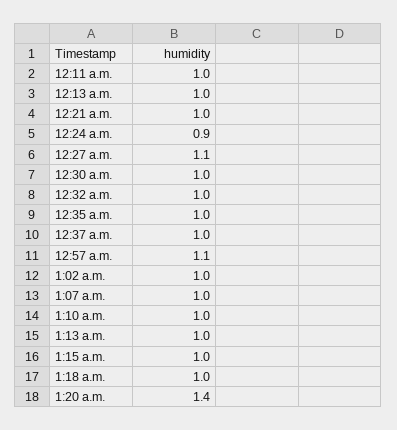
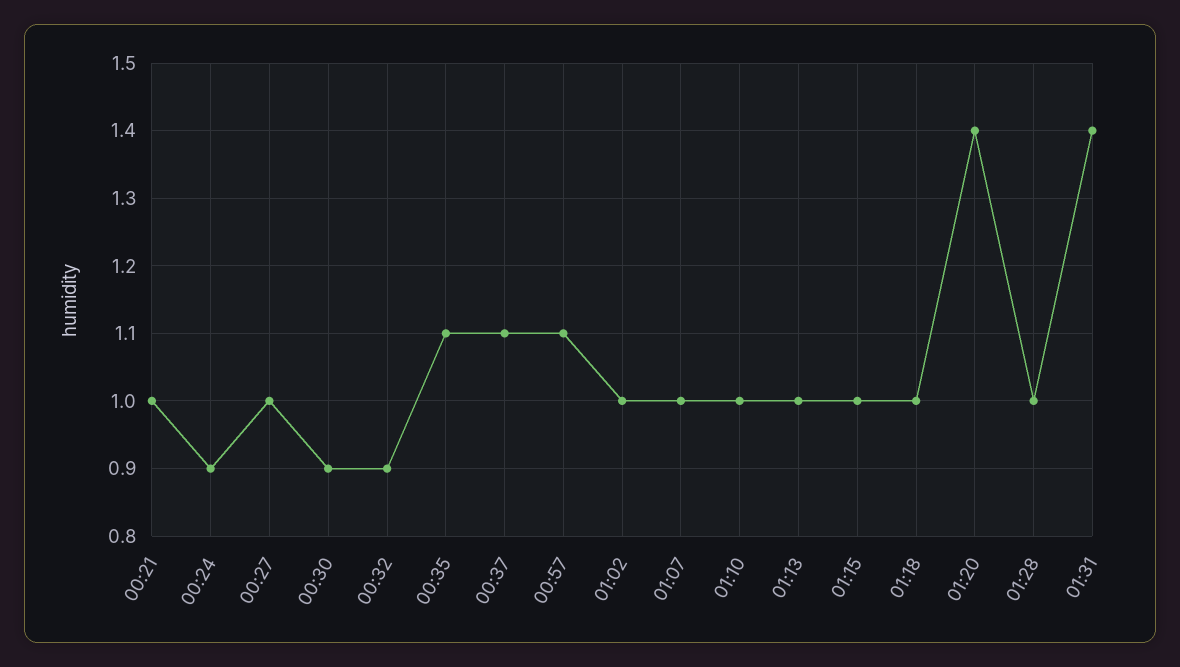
12:11 a.m.: 1 -> none
12:13 a.m.: 1 -> none
12:27 a.m.: 1.1 -> 1
12:30 a.m.: 1 -> 0.9
12:32 a.m.: 1 -> 0.9
12:35 a.m.: 1 -> 1.1
12:37 a.m.: 1 -> 1.1
01:28: none -> 1
01:31: none -> 1.4

